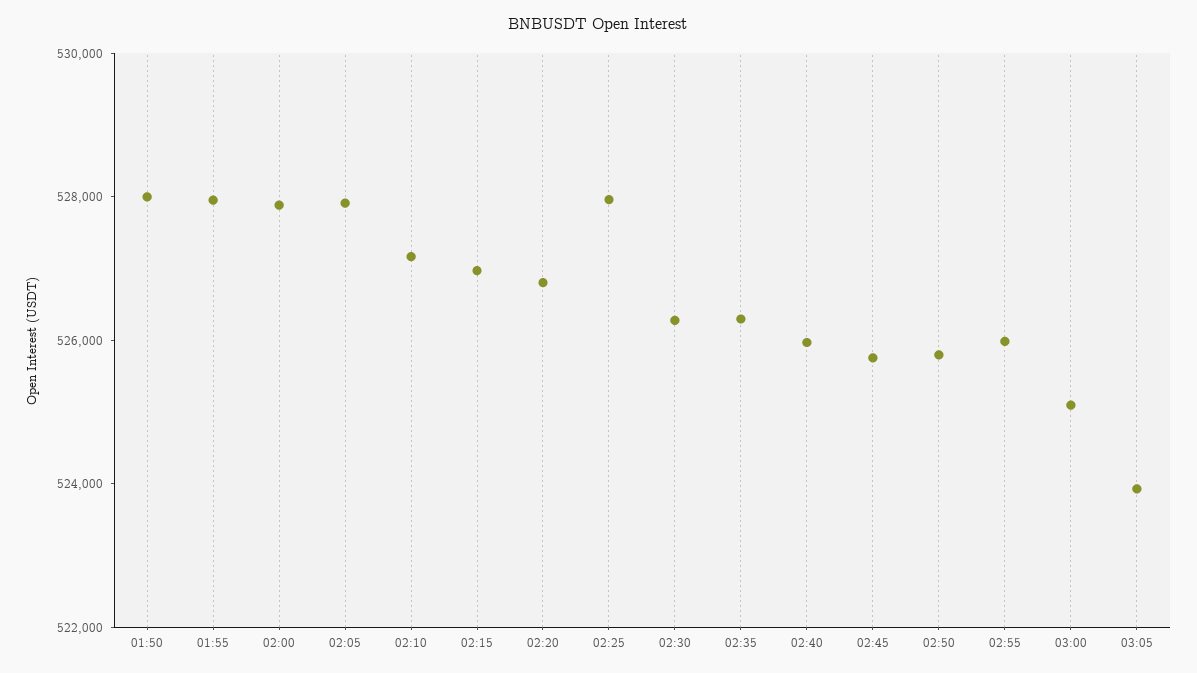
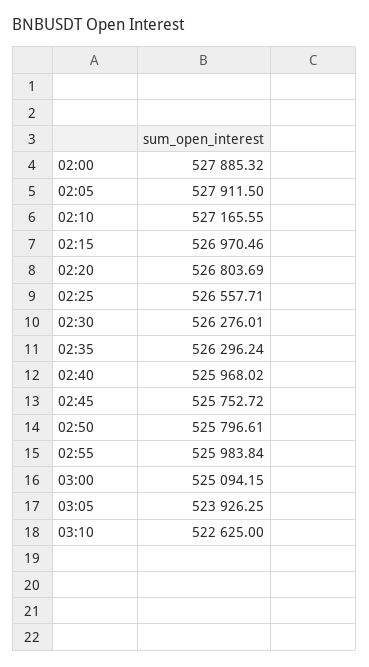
01:50: 528000 -> none
01:55: 528000 -> none
02:25: 528000 -> 526557.71
03:10: none -> 522625

